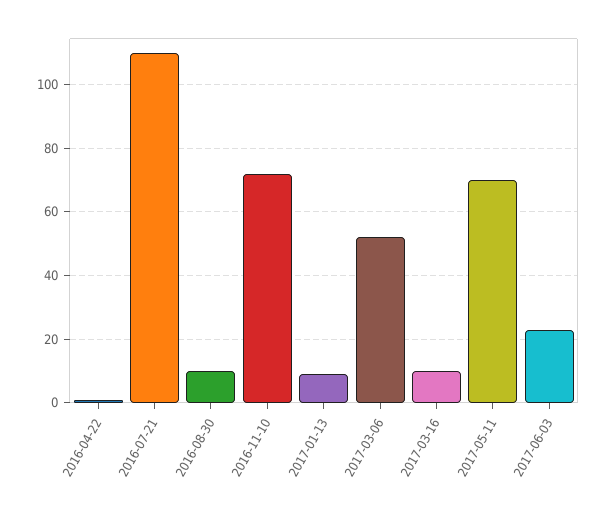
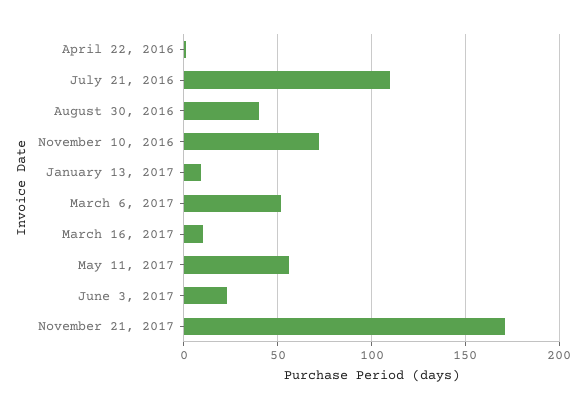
2016-08-30: 10 -> 40
2017-05-11: 70 -> 55
November 21, 2017: none -> 170

